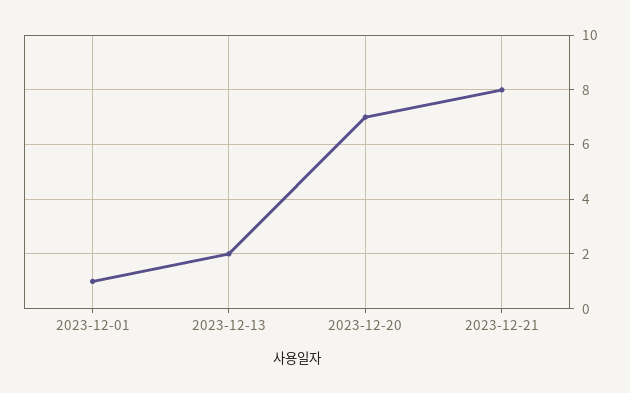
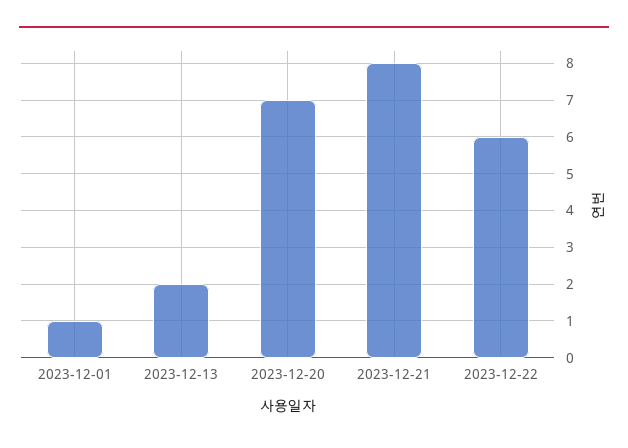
2023-12-22: none -> 6

